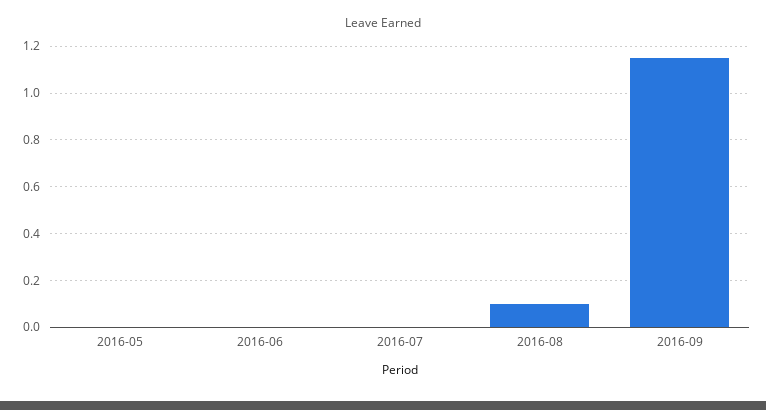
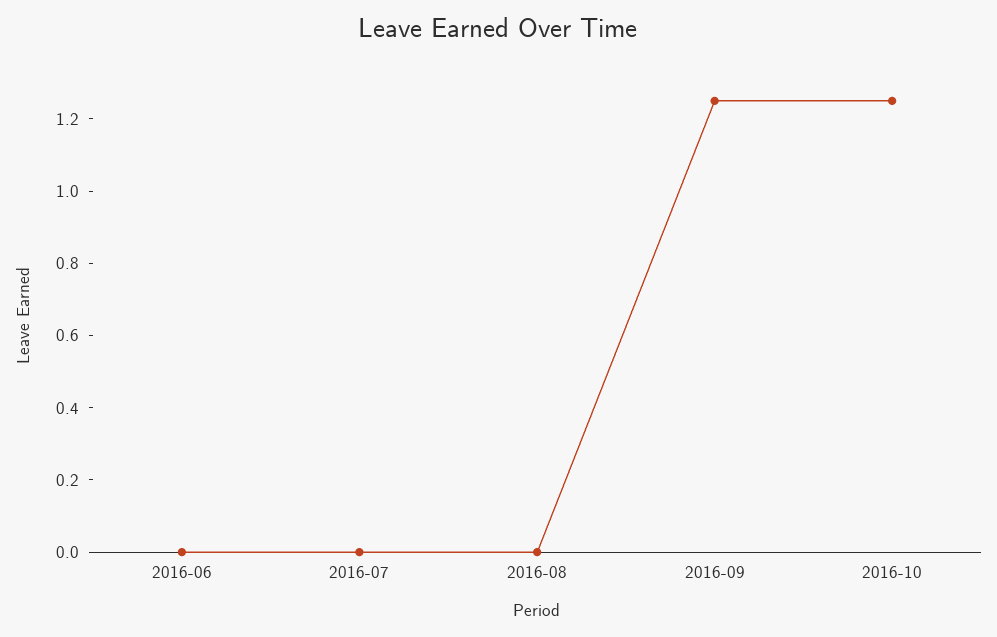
2016-05: 0 -> none
2016-08: 0.1 -> 0
2016-09: 1.15 -> 1.25
2016-10: none -> 1.25

